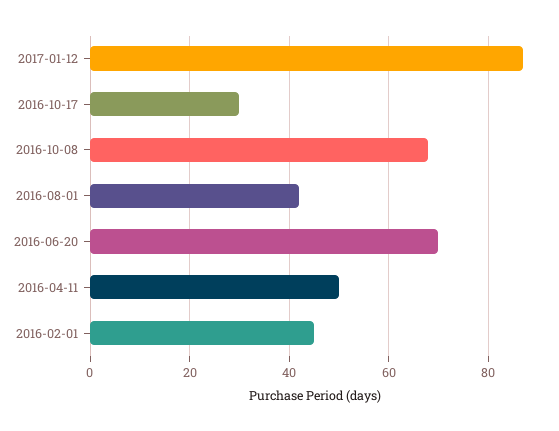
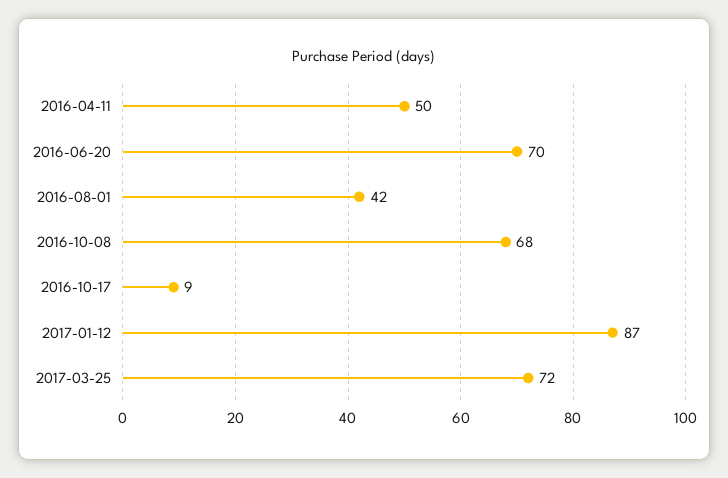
2016-10-17: 30 -> 9
2016-02-01: 45 -> none
2017-03-25: none -> 72

